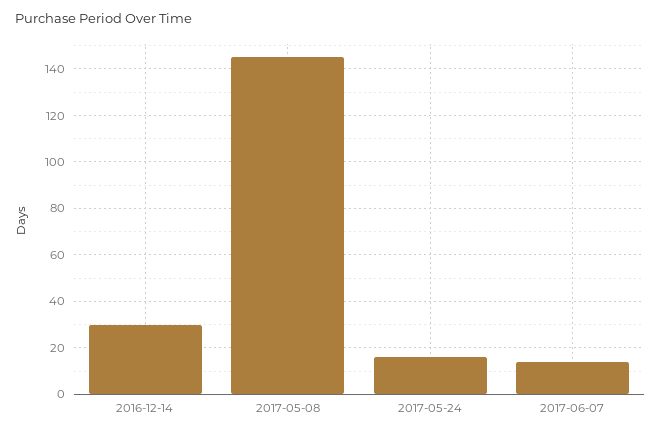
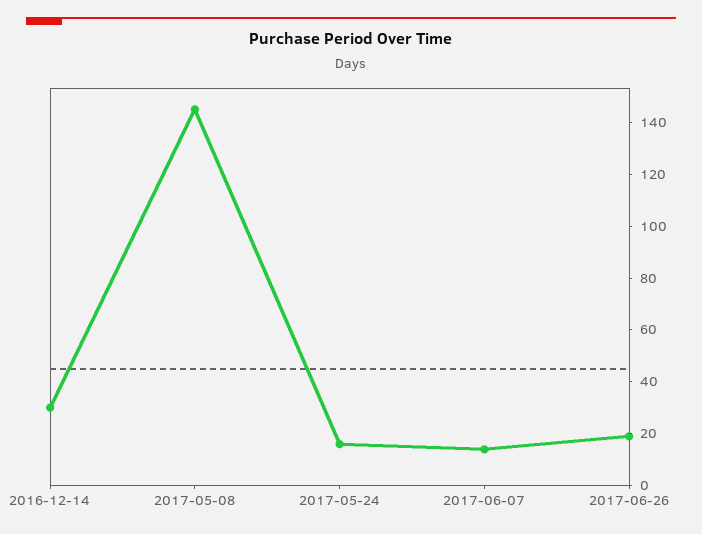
2017-06-26: none -> 20

